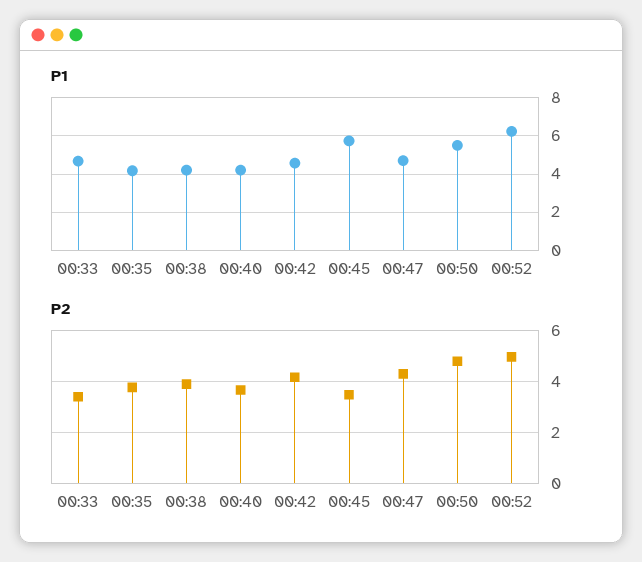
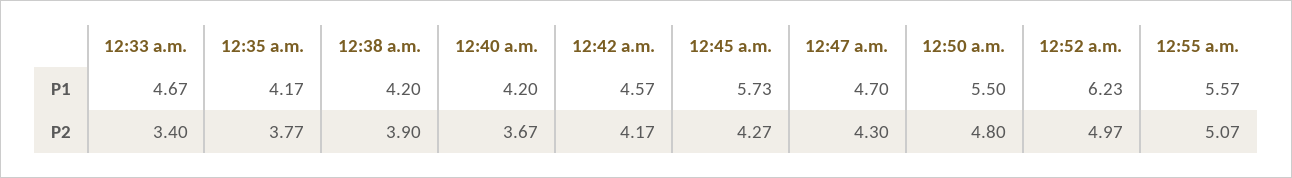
P2, 00:45: 3.5 -> 4.27
P1, 12:55 a.m.: none -> 5.57
P2, 12:55 a.m.: none -> 5.07

